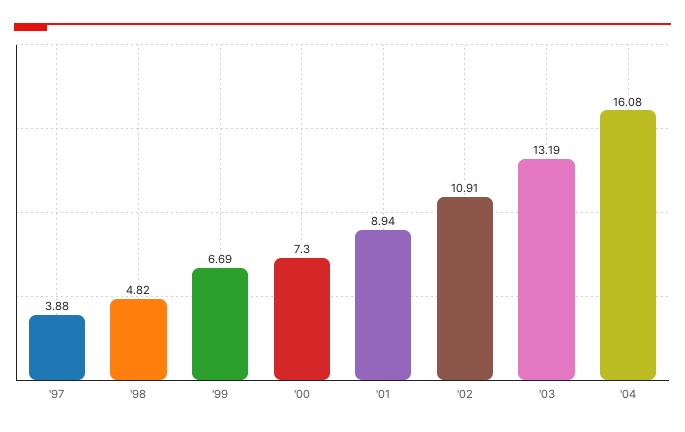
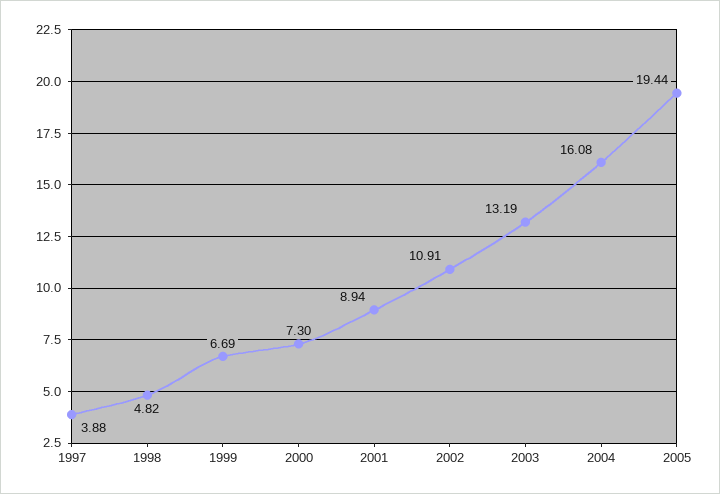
2005: none -> 19.44

